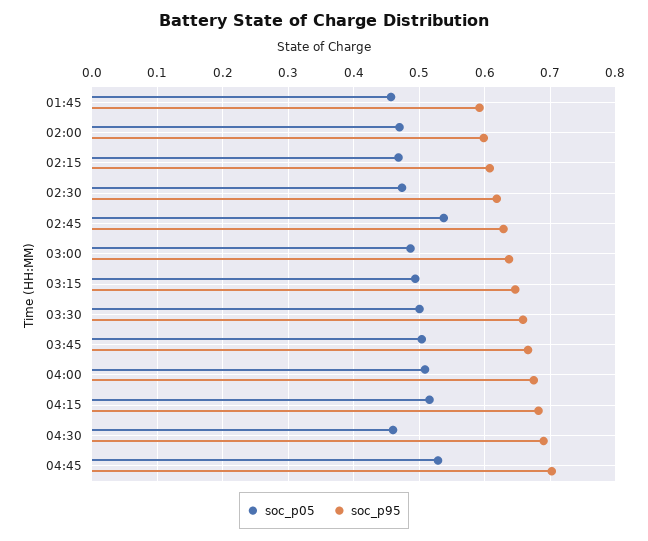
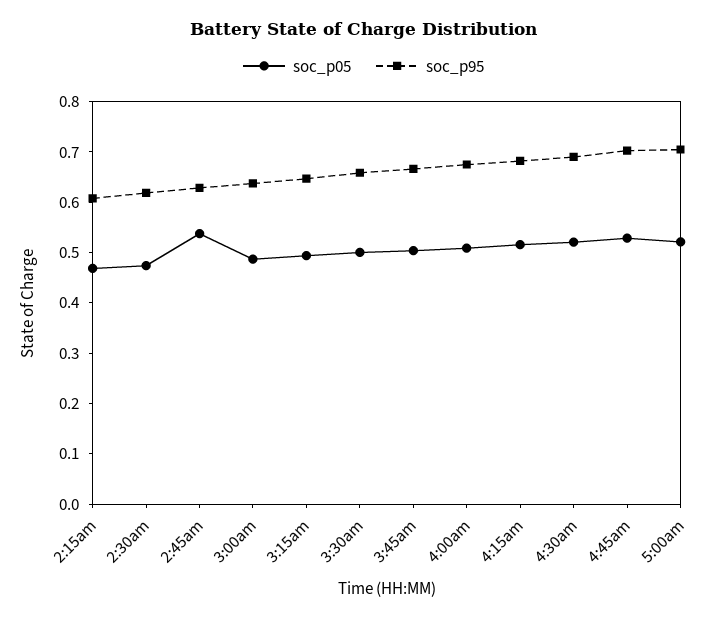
soc_p05, 01:45: 0.46 -> none
soc_p95, 01:45: 0.59 -> none
soc_p05, 02:00: 0.47 -> none
soc_p95, 02:00: 0.6 -> none
soc_p05, 04:30: 0.46 -> 0.52
soc_p05, 5:00am: none -> 0.52
soc_p95, 5:00am: none -> 0.7

